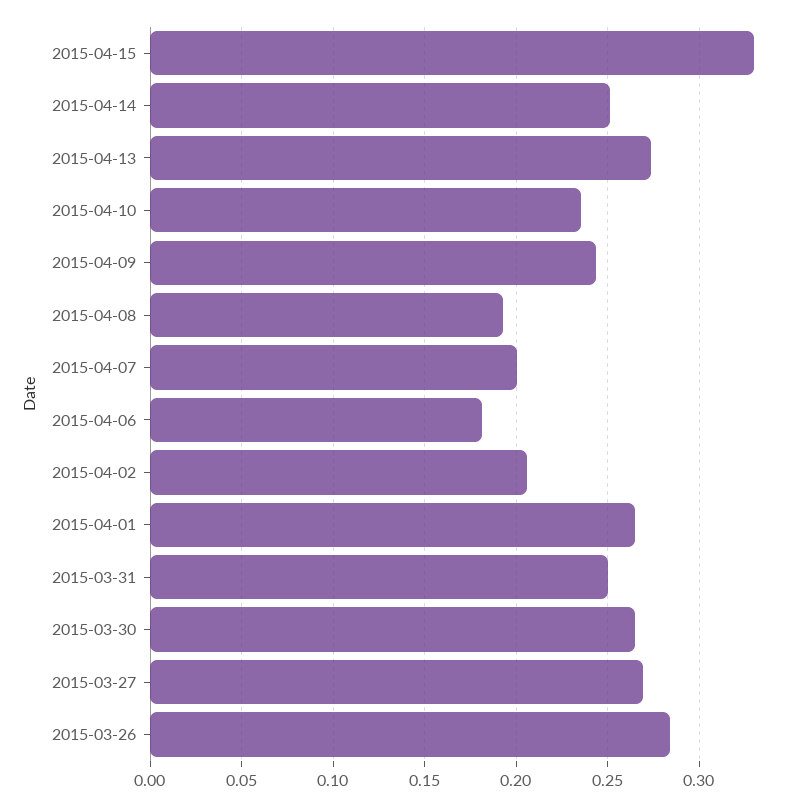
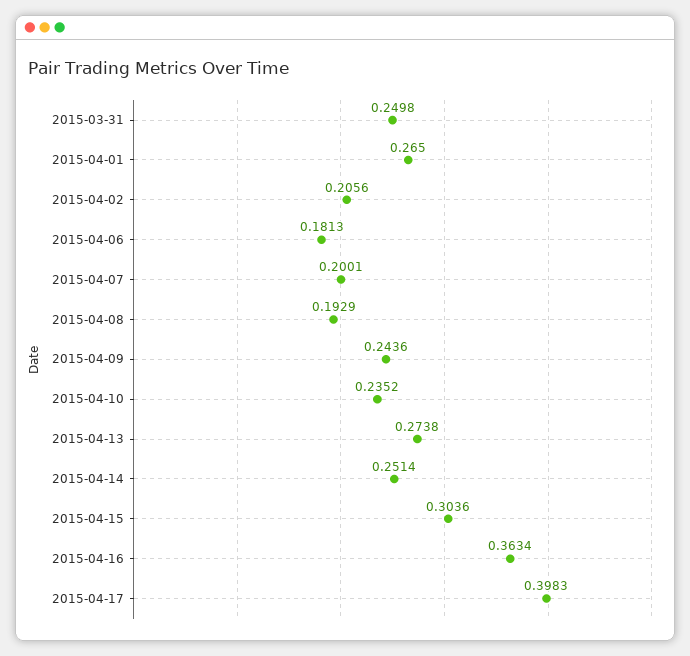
2015-04-15: 0.33 -> 0.3036
2015-03-30: 0.265 -> none
2015-03-27: 0.27 -> none
2015-03-26: 0.285 -> none
2015-04-16: none -> 0.3634
2015-04-17: none -> 0.3983

